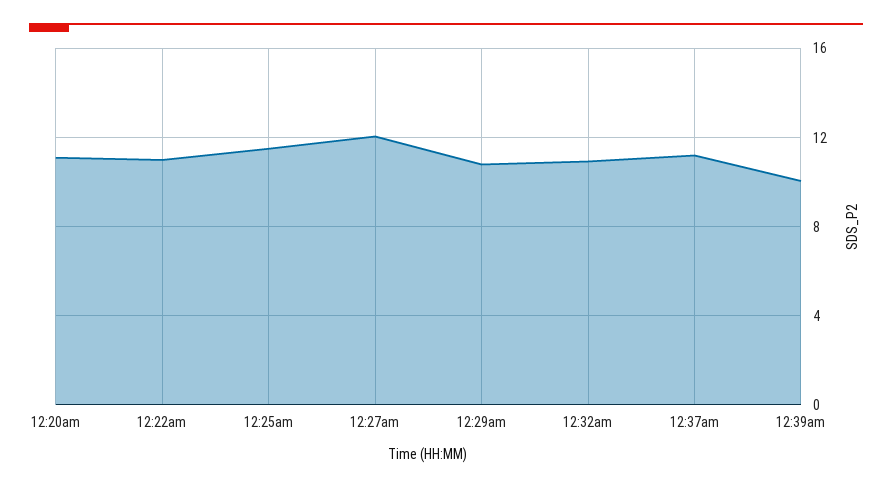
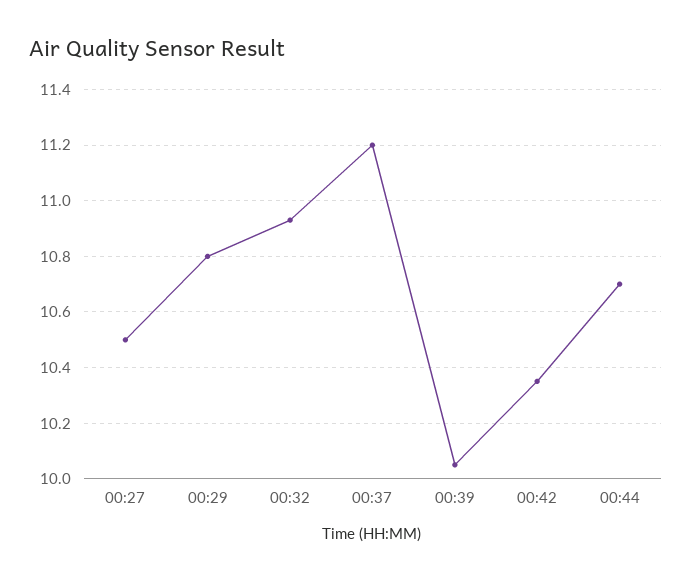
12:20am: 11 -> none
12:22am: 11 -> none
12:25am: 11.5 -> none
12:27am: 12 -> 10.5
00:42: none -> 10.35
00:44: none -> 10.7

